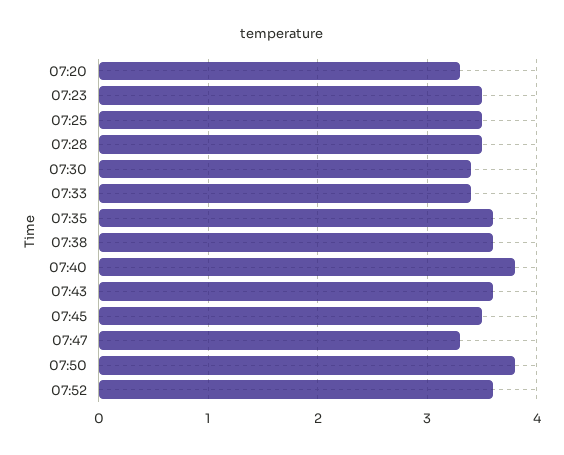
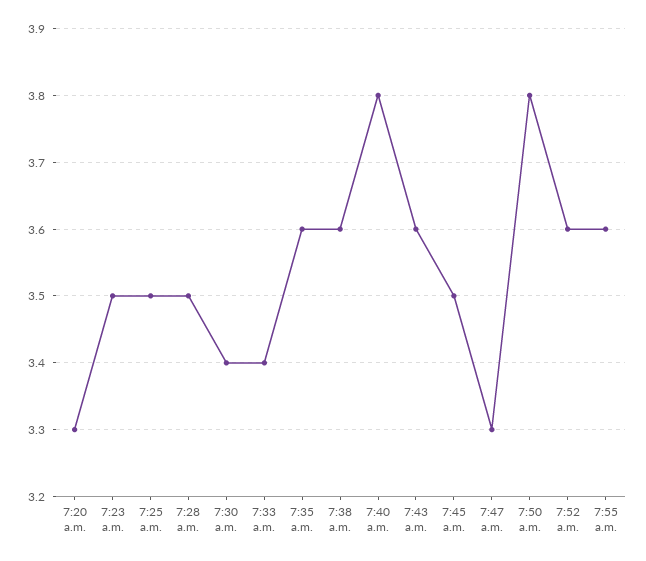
7:55 a.m.: none -> 3.6

